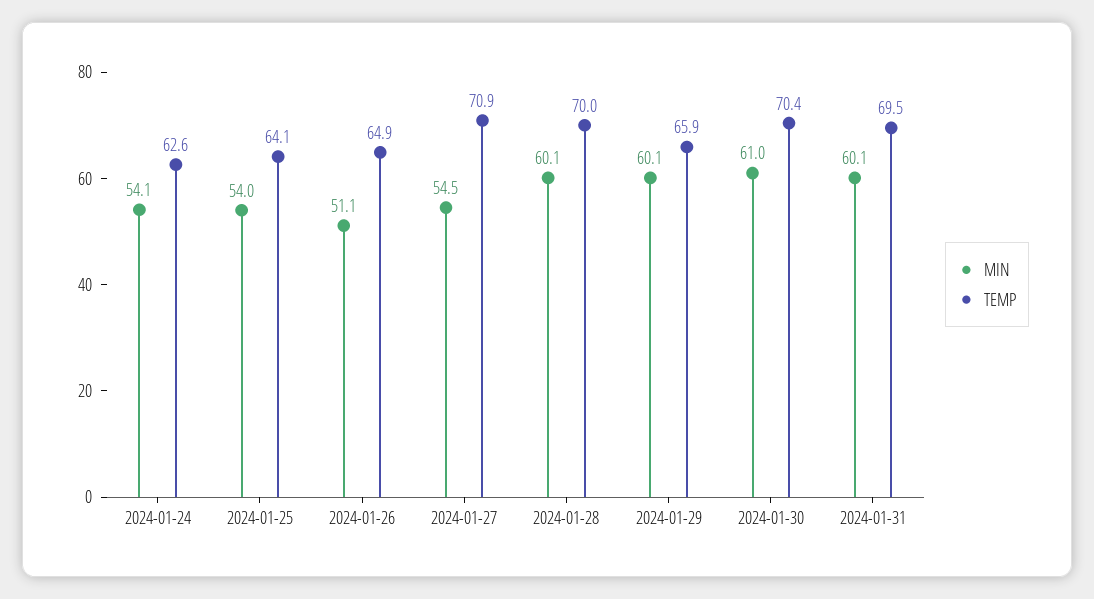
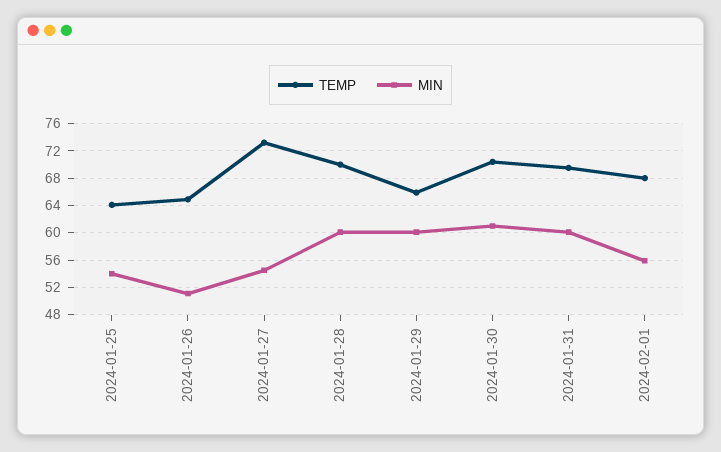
MIN, 2024-01-24: 54.1 -> none
TEMP, 2024-01-24: 62.6 -> none
TEMP, 2024-01-27: 70.9 -> 73
TEMP, 2024-02-01: none -> 68
MIN, 2024-02-01: none -> 56

